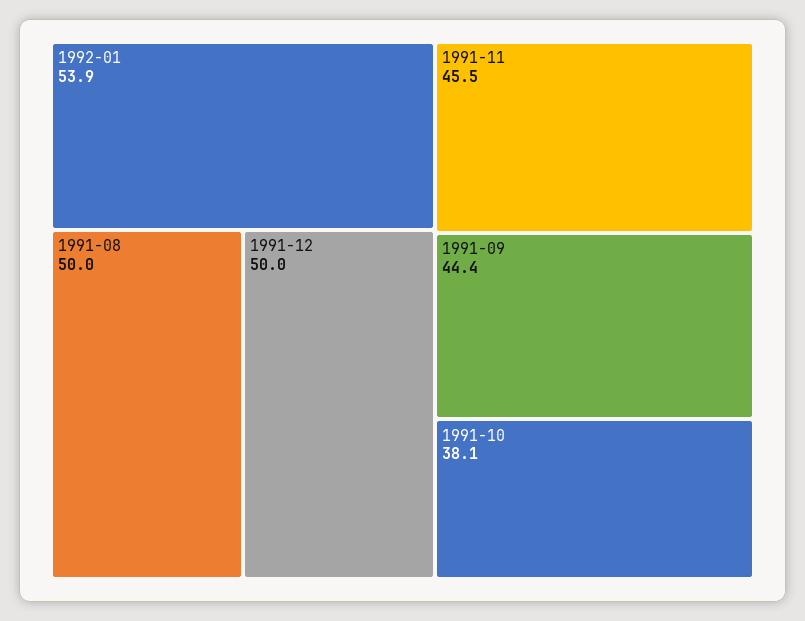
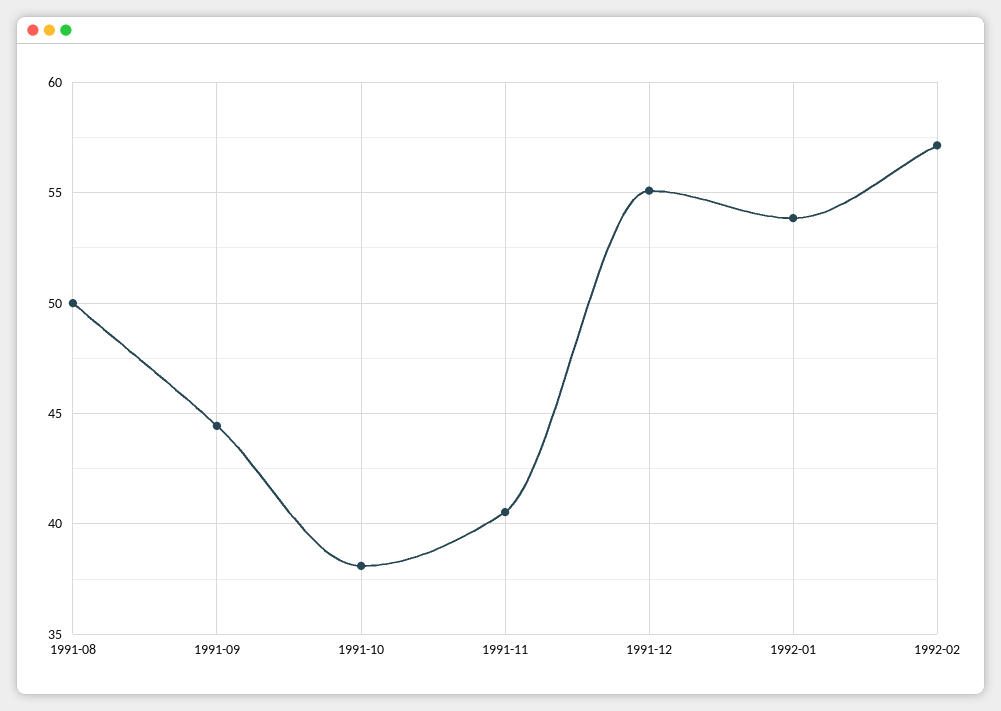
1991-12: 50 -> 55
1991-11: 45.5 -> 40.5
1992-02: none -> 57

